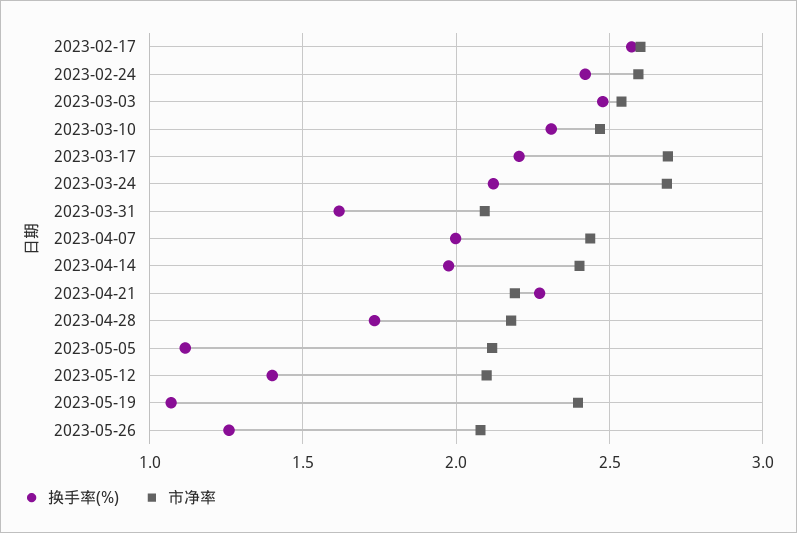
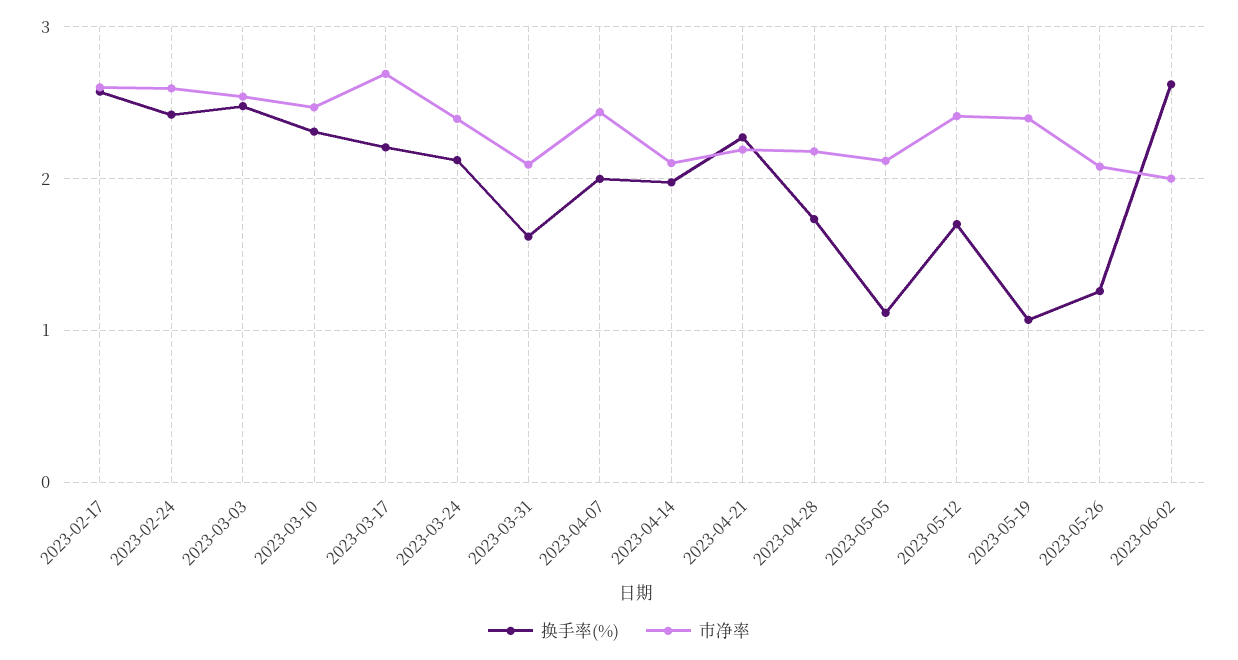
市净率, 2023-03-24: 2.7 -> 2.4
市净率, 2023-04-14: 2.4 -> 2.1
换手率(%), 2023-05-12: 1.4 -> 1.7
市净率, 2023-05-12: 2.1 -> 2.4
换手率(%), 2023-06-02: none -> 2.6
市净率, 2023-06-02: none -> 2

